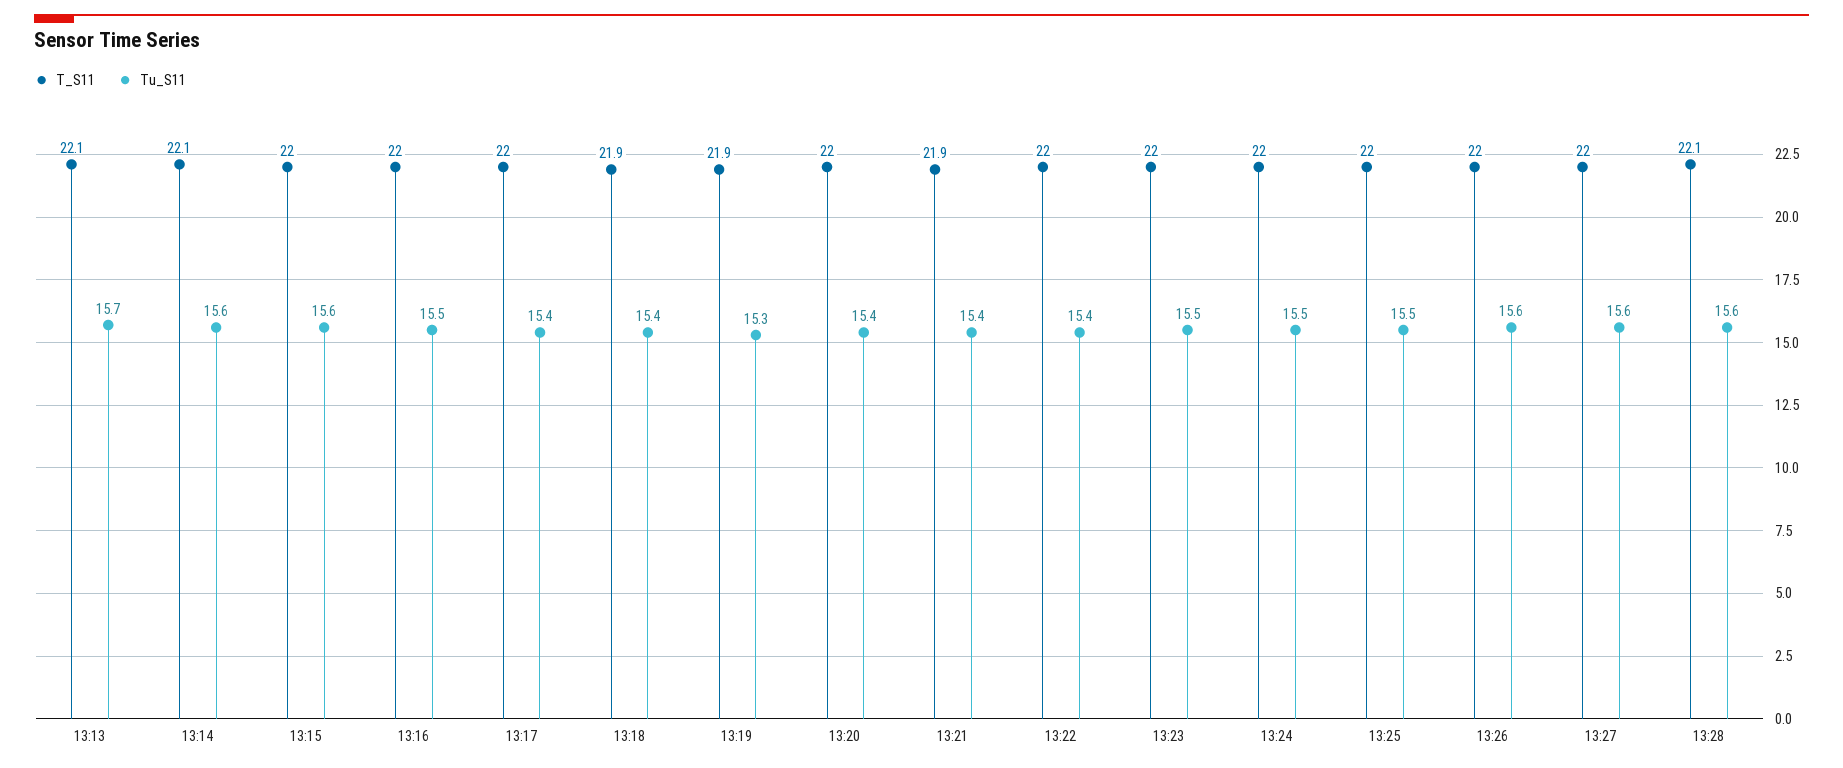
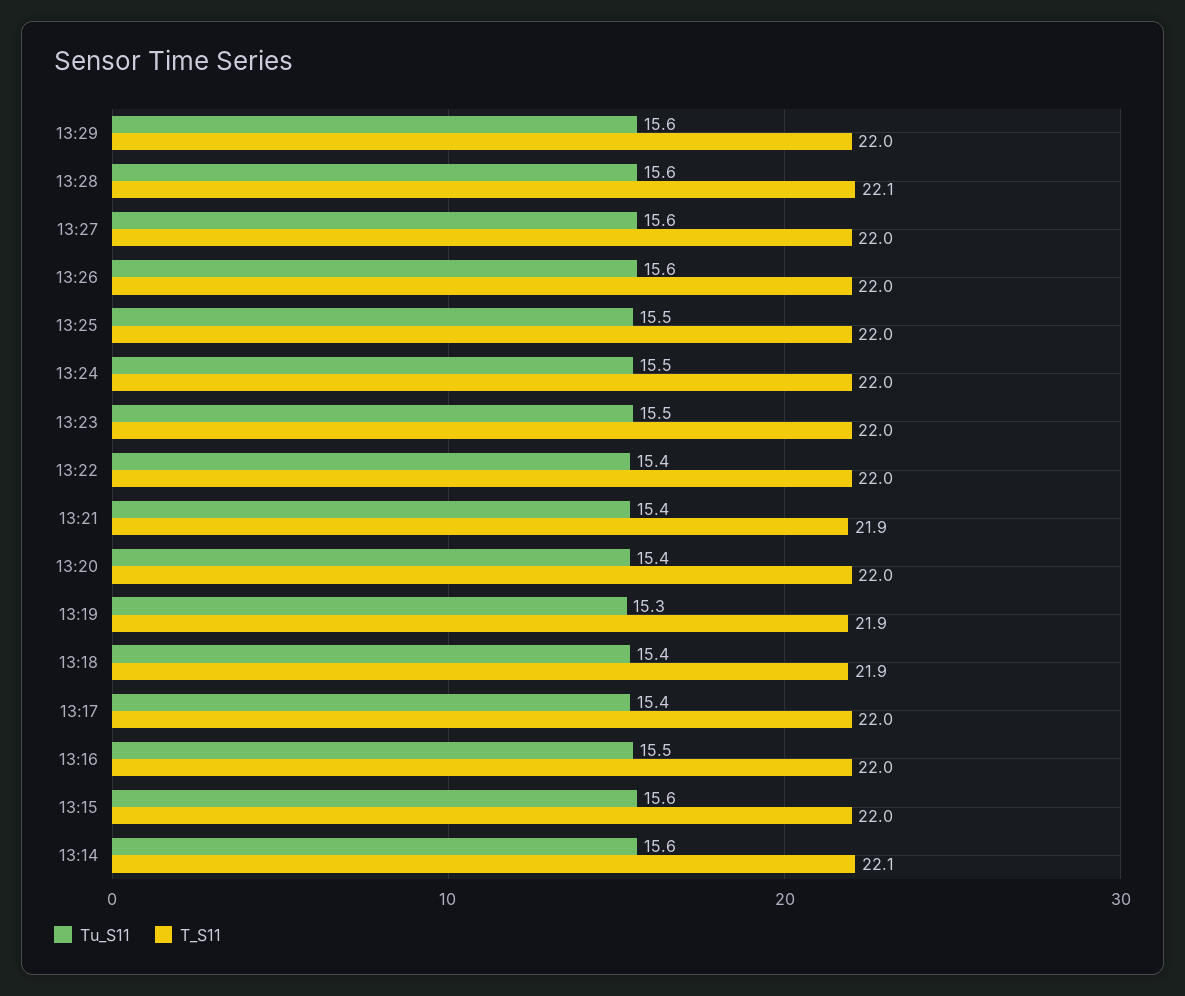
T_S11, 13:13: 22.1 -> none
Tu_S11, 13:13: 15.7 -> none
Tu_S11, 13:29: none -> 15.6
T_S11, 13:29: none -> 22

